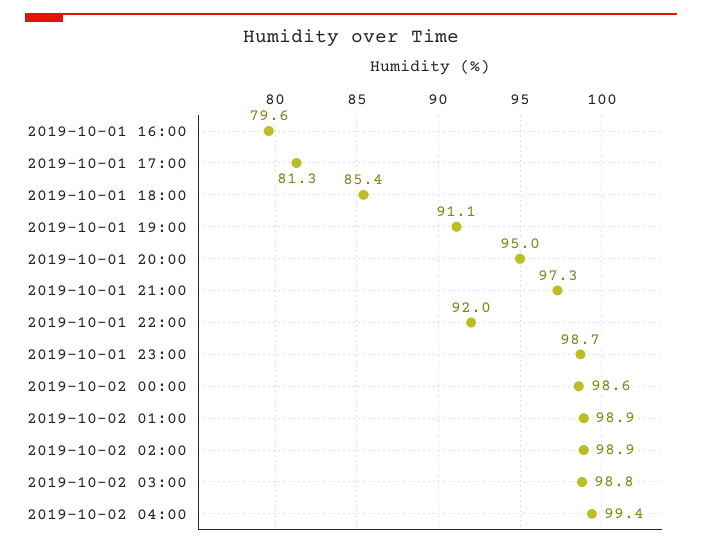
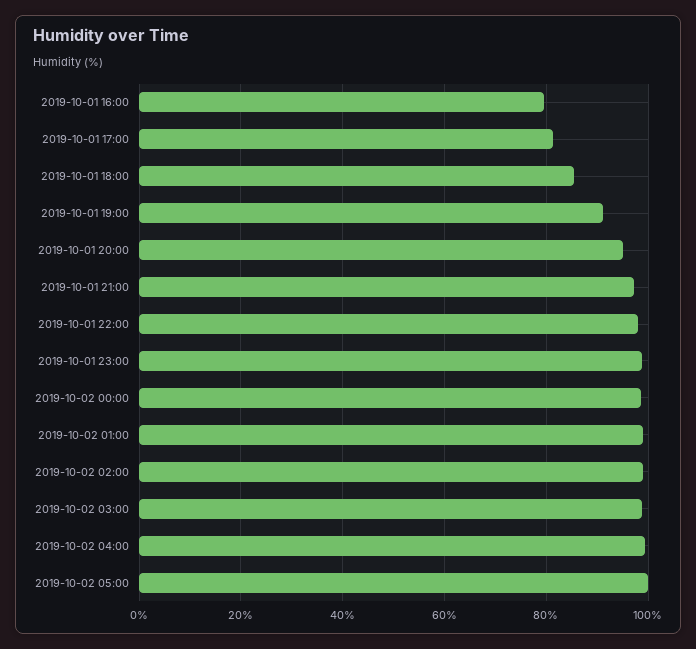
2019-10-01 22:00: 92 -> 98
2019-10-02 05:00: none -> 100

